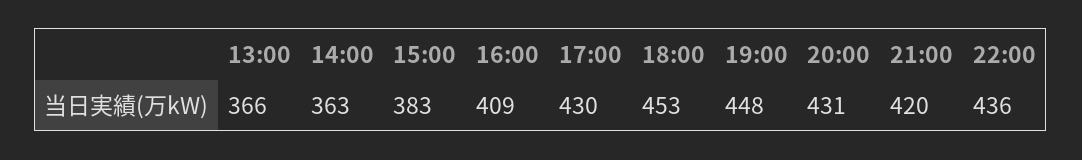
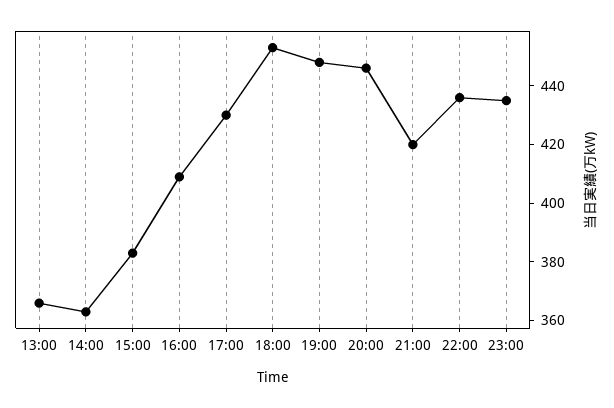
20:00: 431 -> 445
23:00: none -> 435

